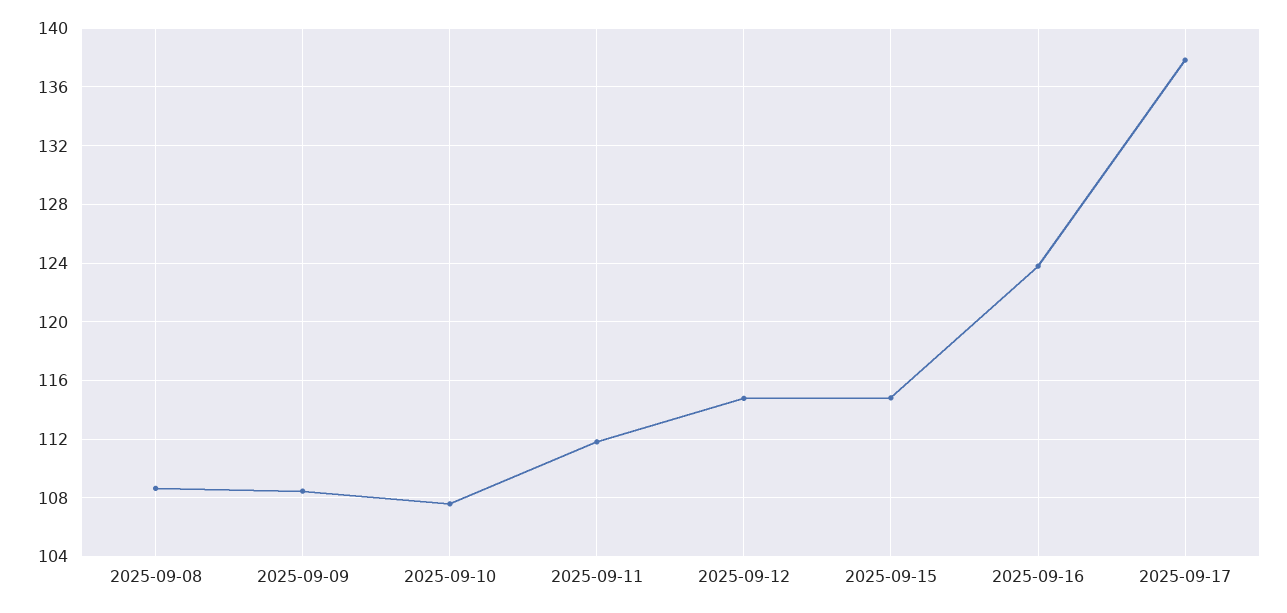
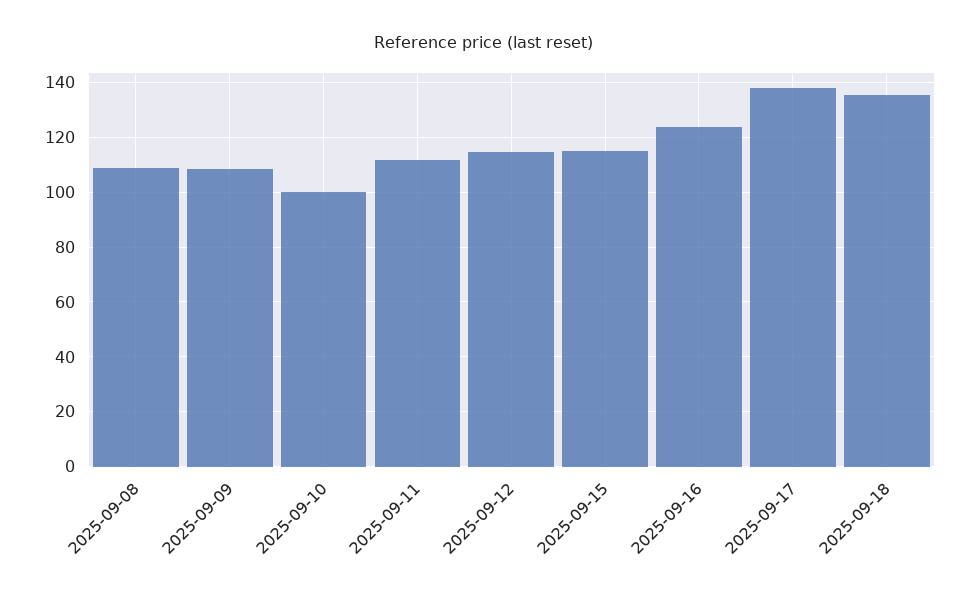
2025-09-10: 107.5 -> 100
2025-09-18: none -> 135

